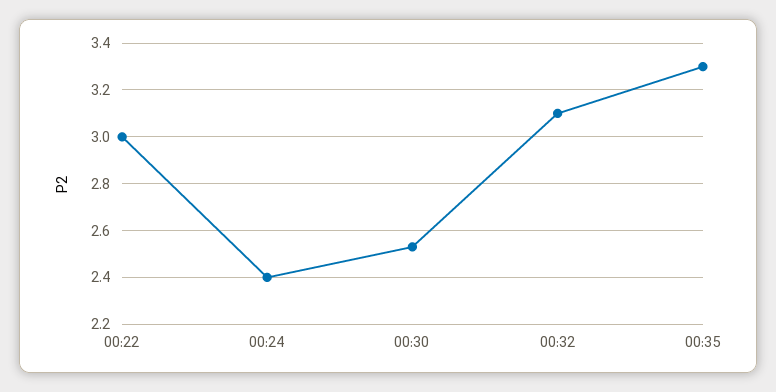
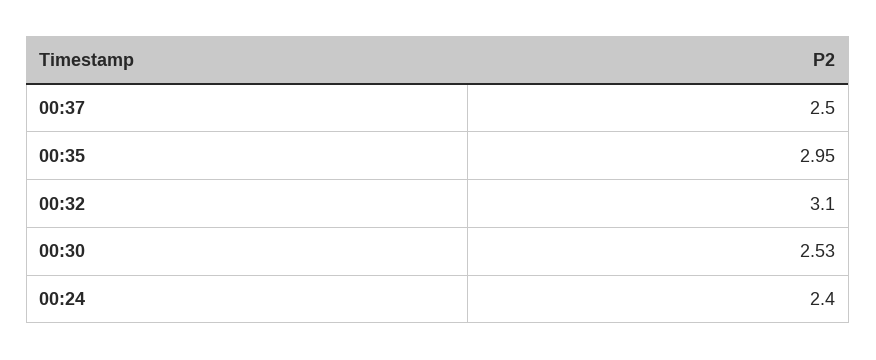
00:22: 3 -> none
00:35: 3.3 -> 2.95
00:37: none -> 2.5

